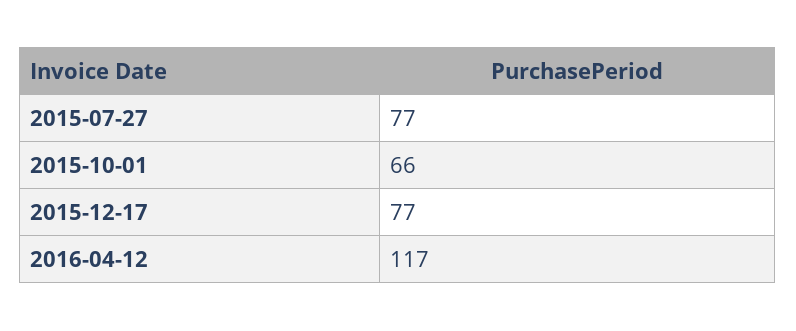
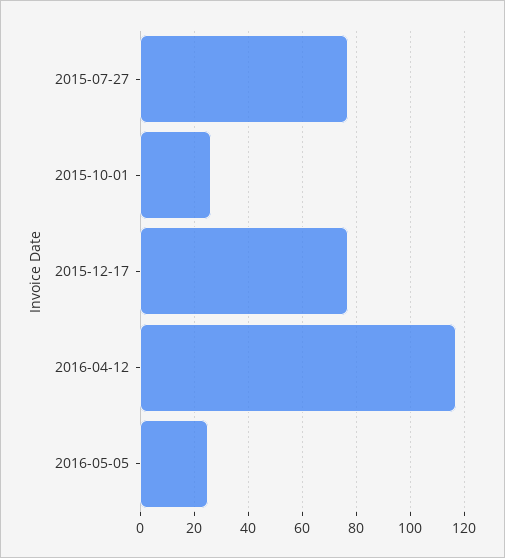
2015-10-01: 66 -> 25
2016-05-05: none -> 25

